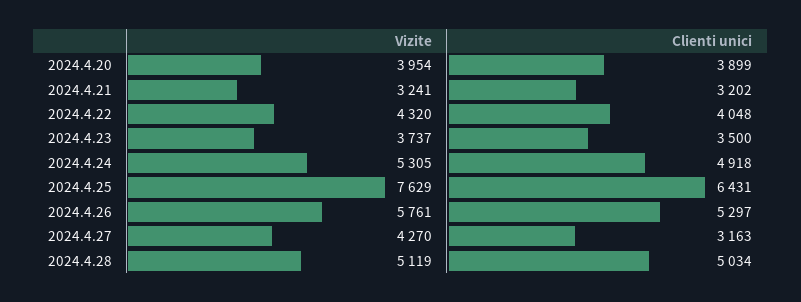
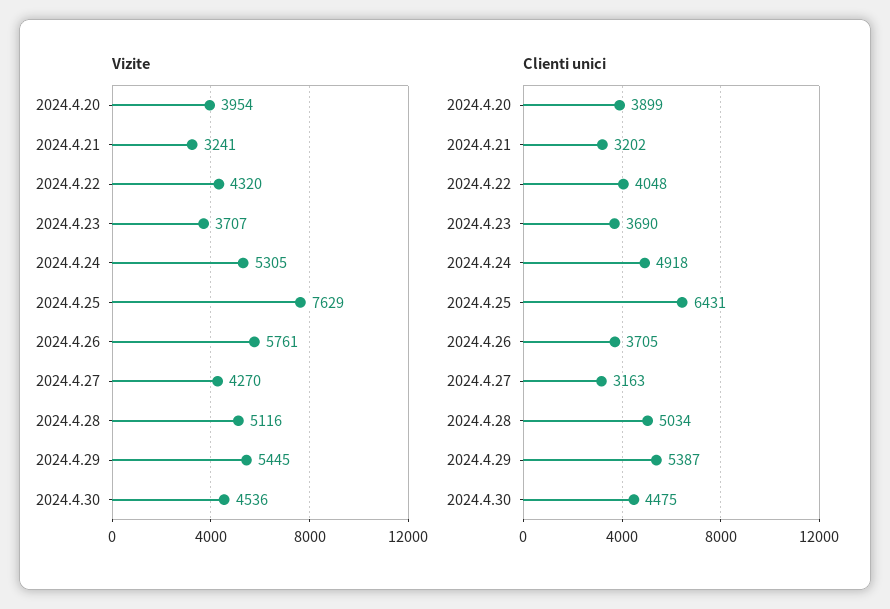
Vizite, 2024.4.23: 3737 -> 3707
Clienti unici, 2024.4.23: 3500 -> 3690
Clienti unici, 2024.4.26: 5297 -> 3705
Vizite, 2024.4.28: 5119 -> 5116
Vizite, 2024.4.29: none -> 5445
Vizite, 2024.4.30: none -> 4536
Clienti unici, 2024.4.29: none -> 5387
Clienti unici, 2024.4.30: none -> 4475

